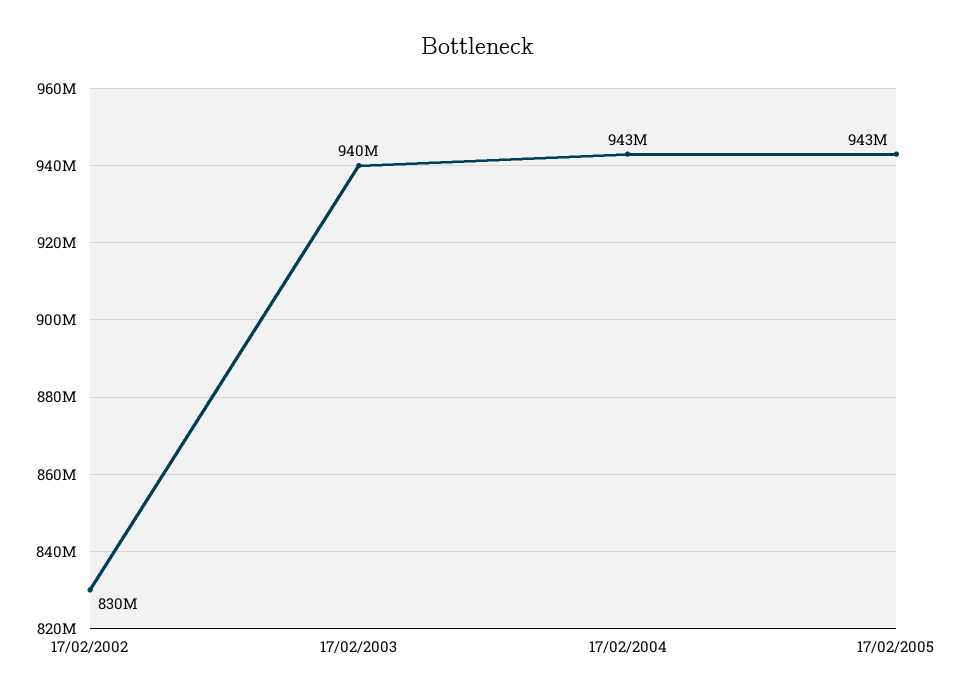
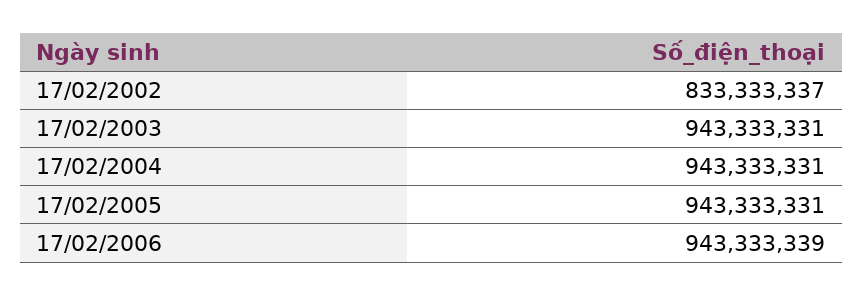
17/02/2002: 830000000 -> 833333337
17/02/2003: 940000000 -> 943333331
17/02/2006: none -> 943333339

